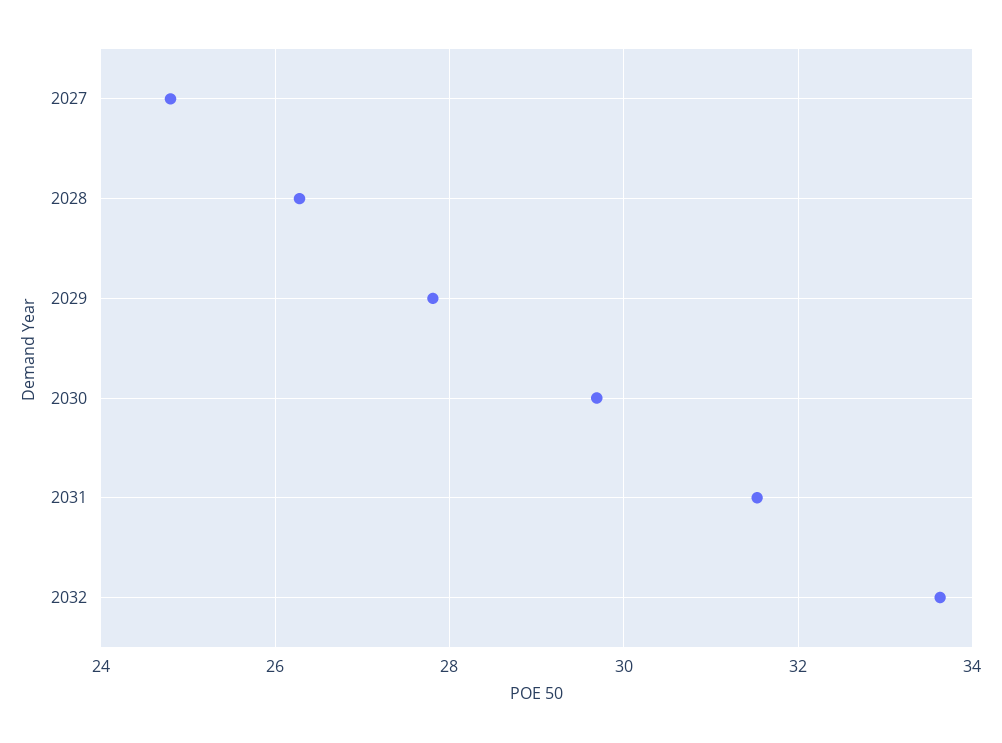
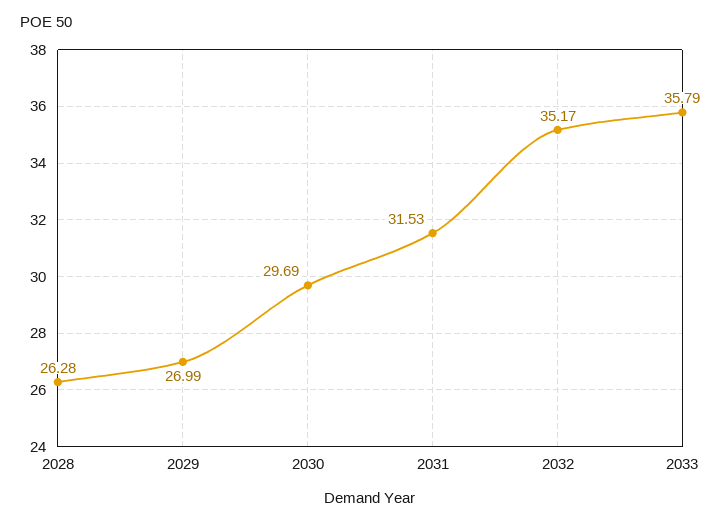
2027: 24.8 -> none
2029: 27.8 -> 26.99
2032: 33.6 -> 35.17
2033: none -> 35.79

